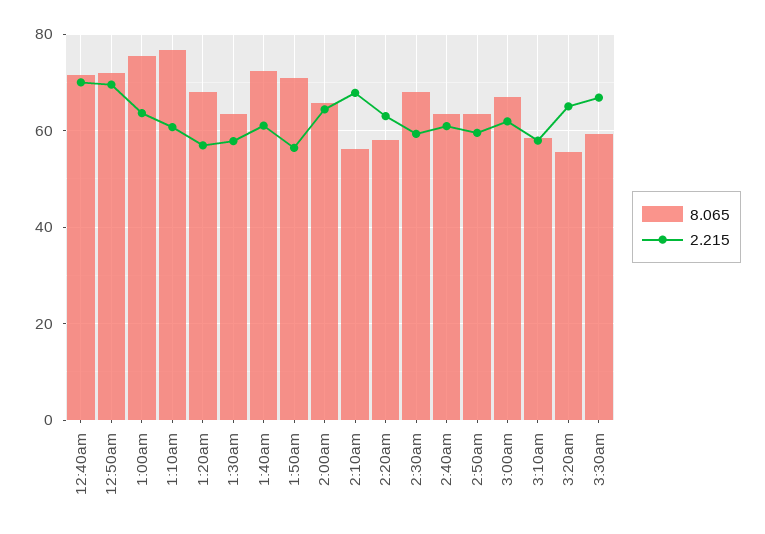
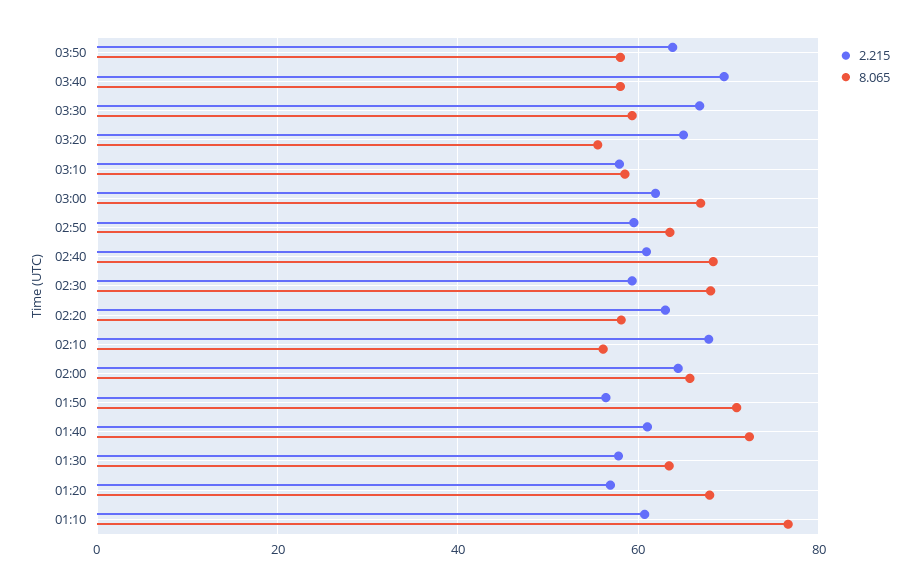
8.065, 12:40am: 72 -> none
2.215, 12:40am: 70 -> none
8.065, 12:50am: 72 -> none
2.215, 12:50am: 70 -> none
8.065, 1:00am: 76 -> none
2.215, 1:00am: 64 -> none
8.065, 2:40am: 64 -> 68
2.215, 03:50: none -> 64
8.065, 03:50: none -> 58
2.215, 03:40: none -> 70
8.065, 03:40: none -> 58

